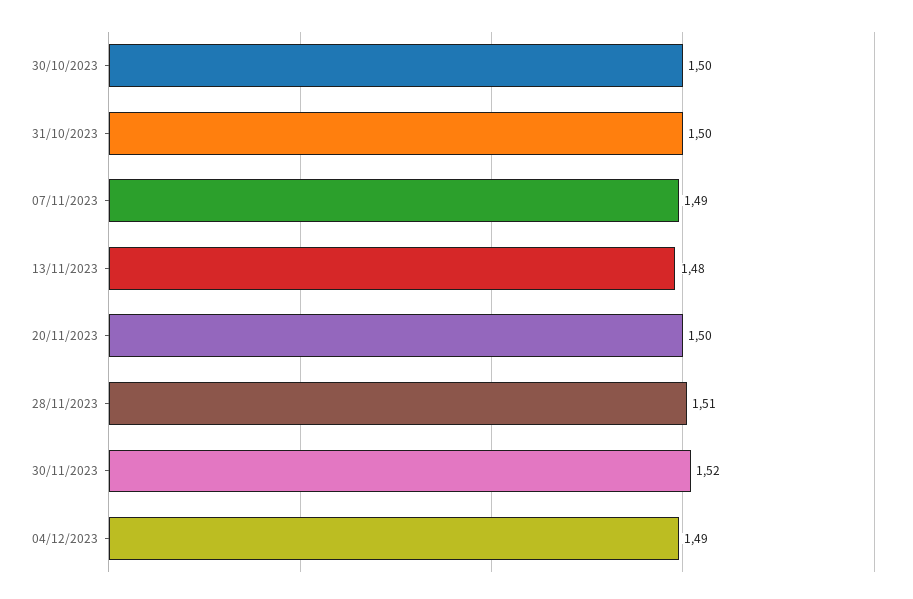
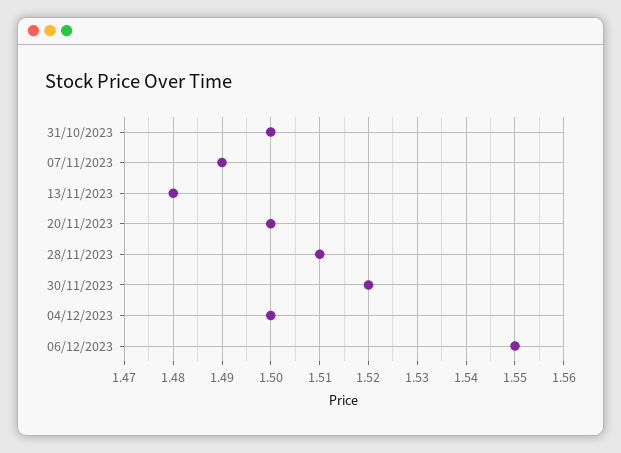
30/10/2023: 1.5 -> none
04/12/2023: 1.49 -> 1.5
06/12/2023: none -> 1.55

